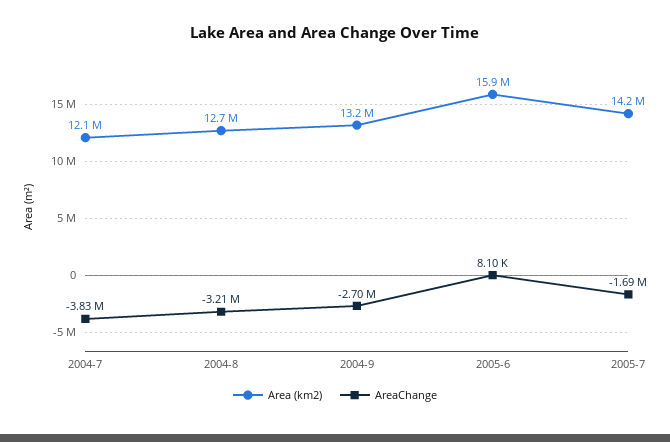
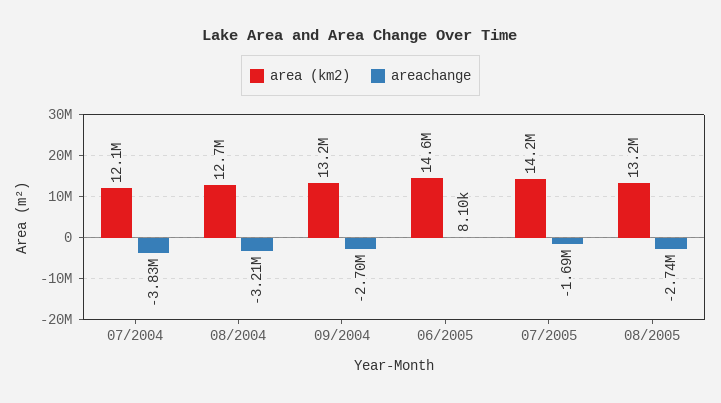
Area (km2), 2005-6: 15900000 -> 14600000
Area (km2), 08/2005: none -> 13200000
AreaChange, 08/2005: none -> -2740000

